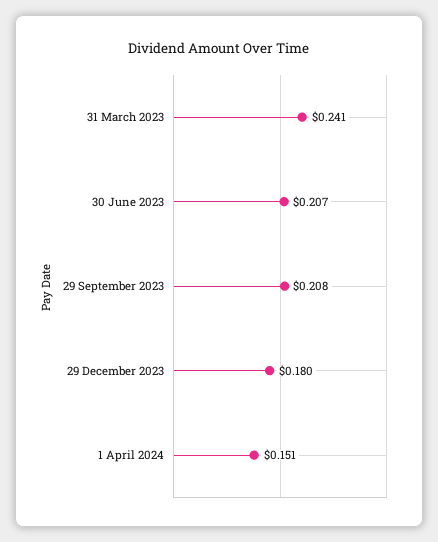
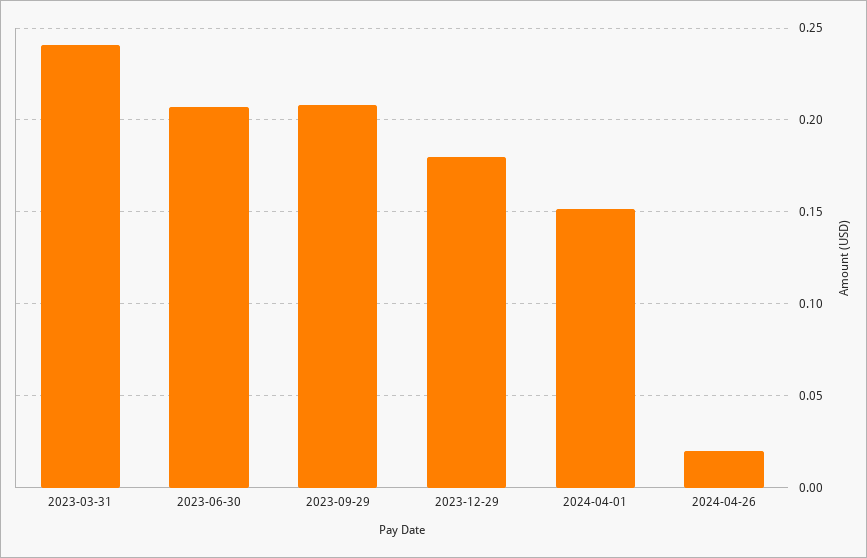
2024-04-26: none -> 0.02

